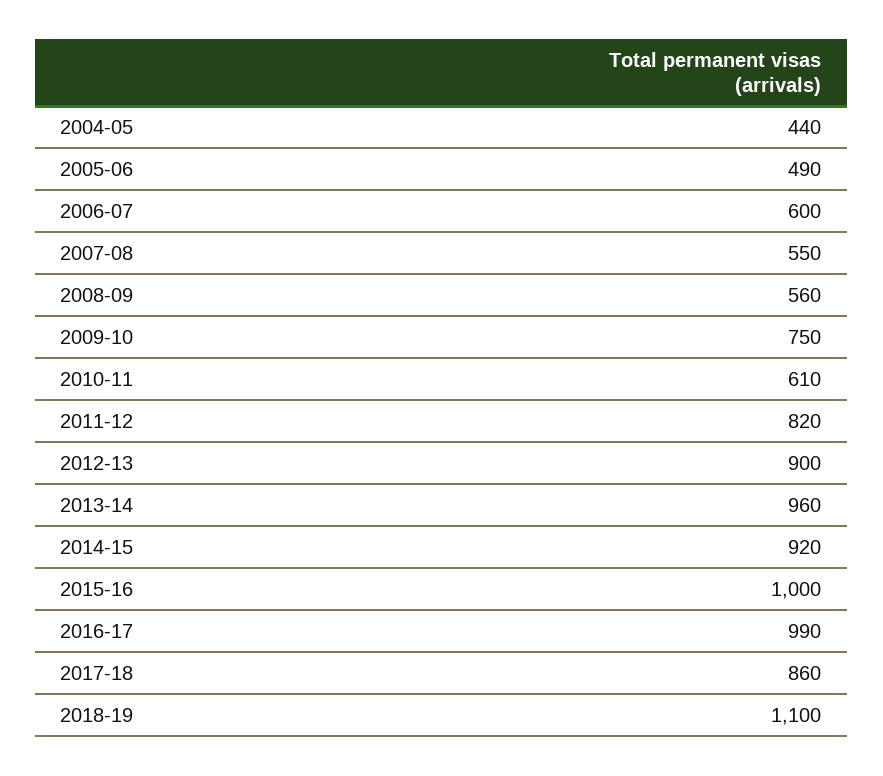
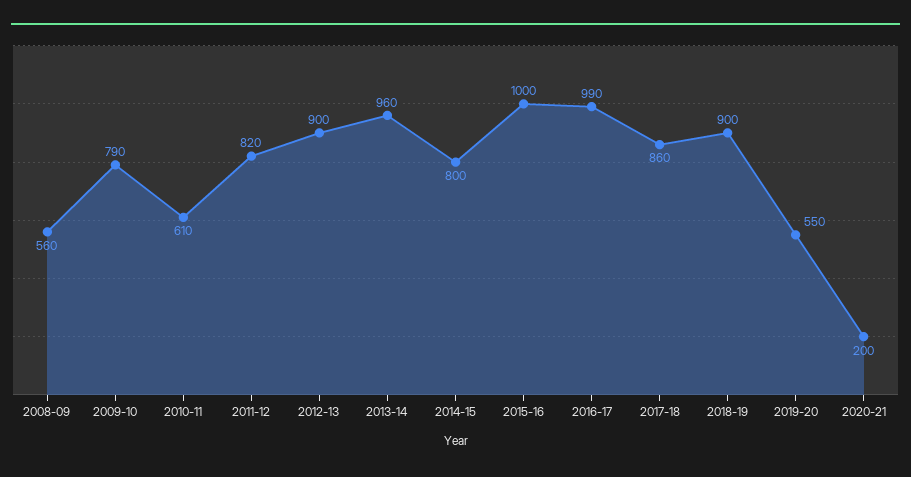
2004-05: 440 -> none
2005-06: 490 -> none
2006-07: 600 -> none
2007-08: 550 -> none
2009-10: 750 -> 790
2014-15: 920 -> 800
2018-19: 1100 -> 900
2019-20: none -> 550
2020-21: none -> 200

